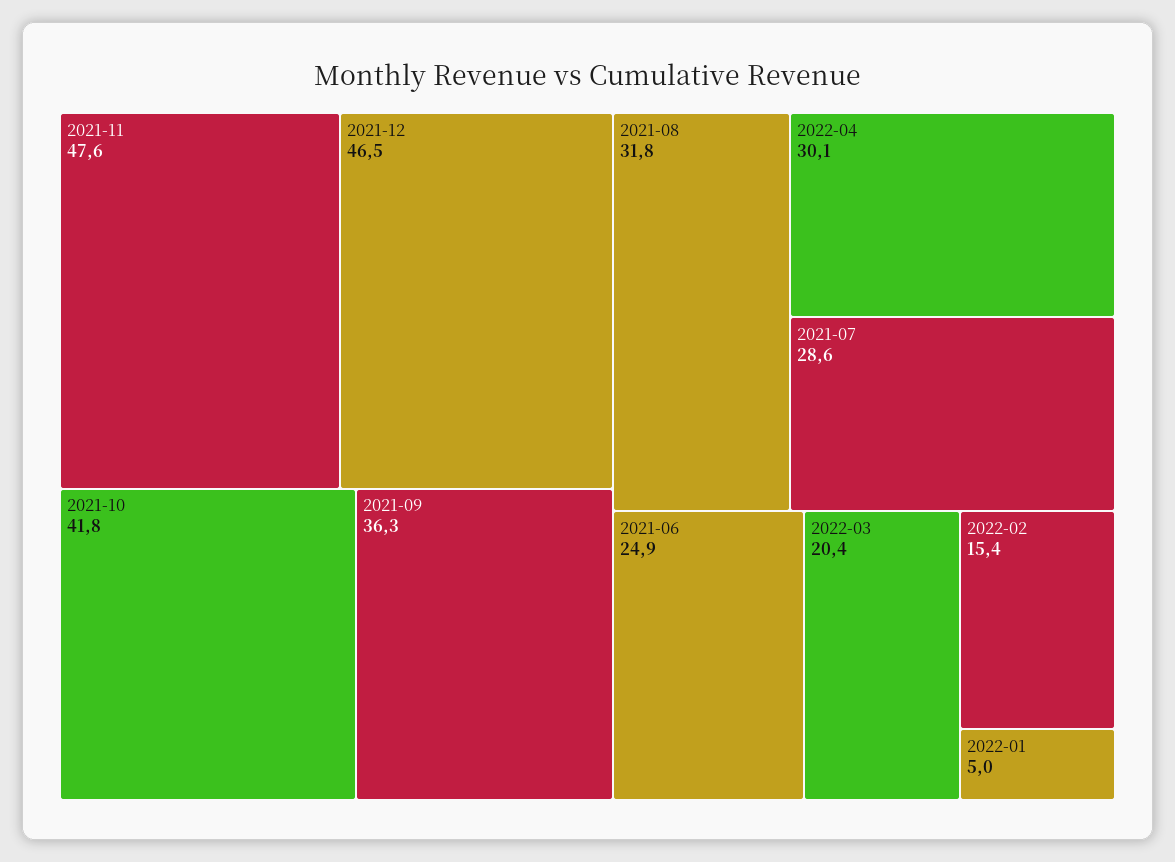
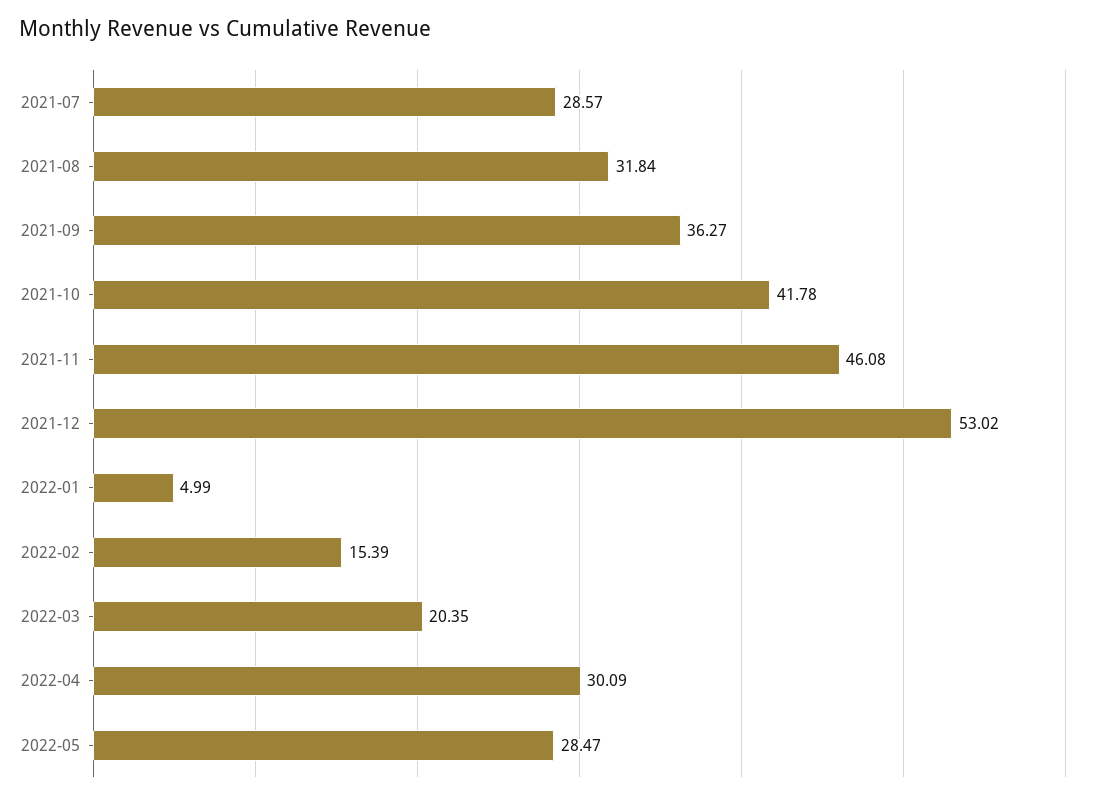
2021-11: 47.6 -> 46.08
2021-12: 46.5 -> 53.02
2021-06: 24.9 -> none
2022-05: none -> 28.47

